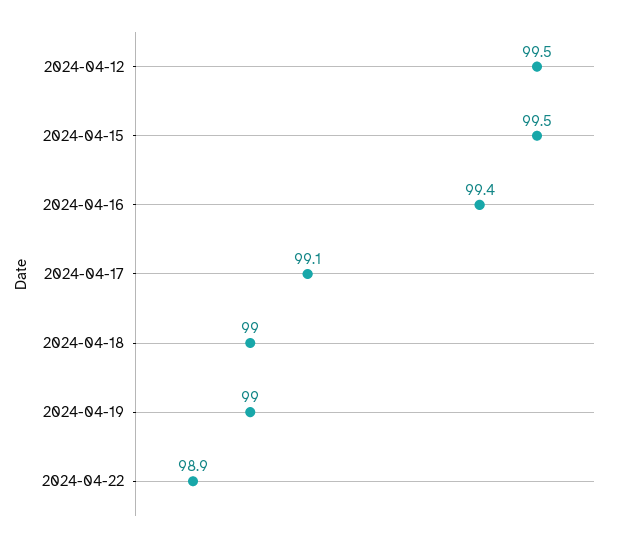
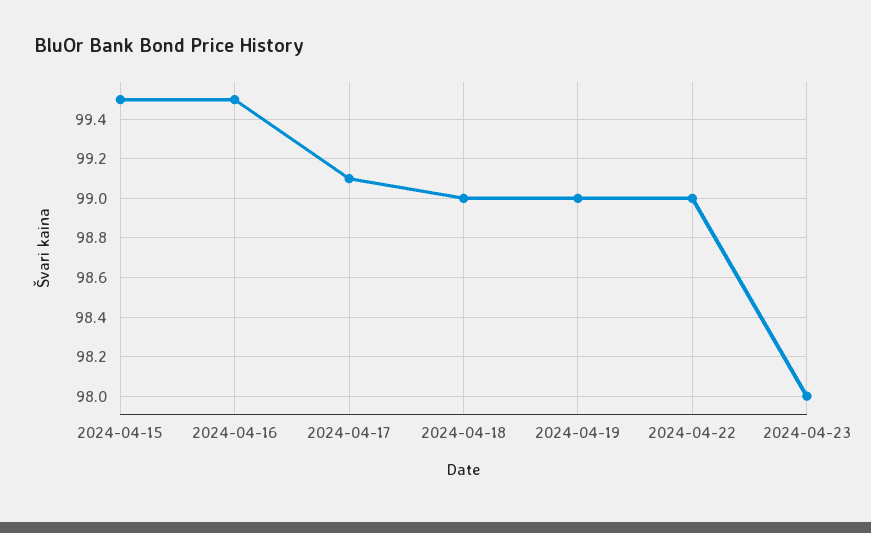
2024-04-12: 99.5 -> none
2024-04-16: 99.4 -> 99.5
2024-04-22: 98.9 -> 99
2024-04-23: none -> 98

